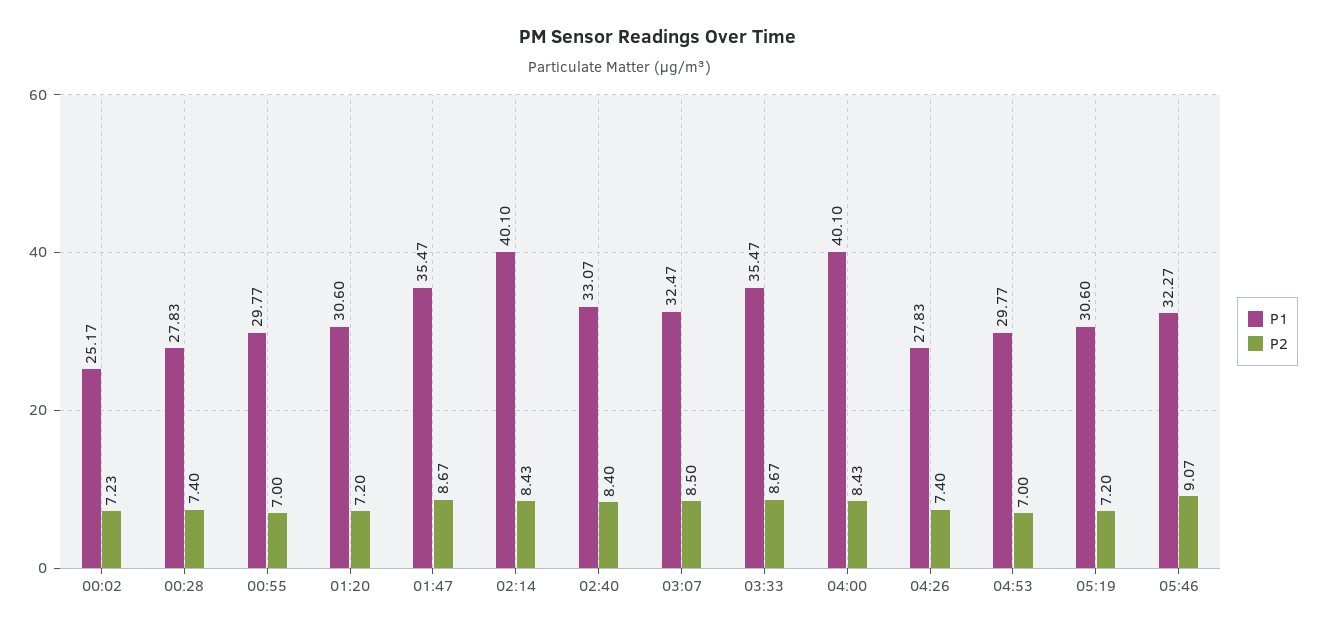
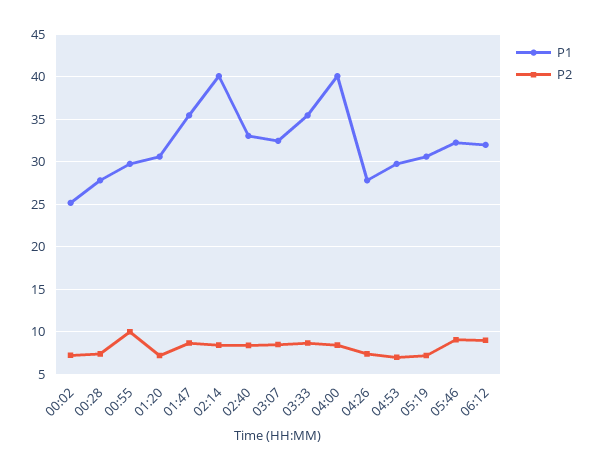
P2, 00:55: 7 -> 10
P1, 06:12: none -> 32
P2, 06:12: none -> 9

